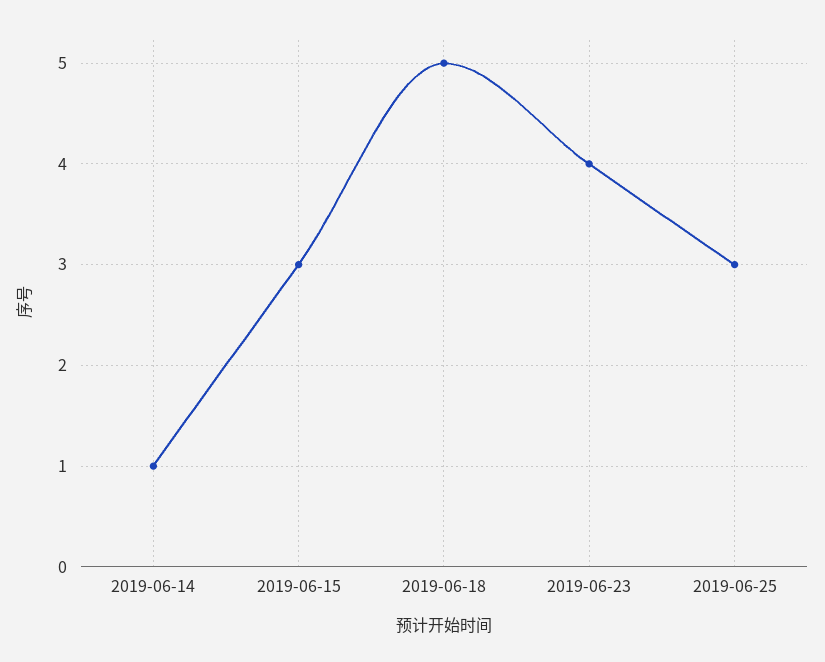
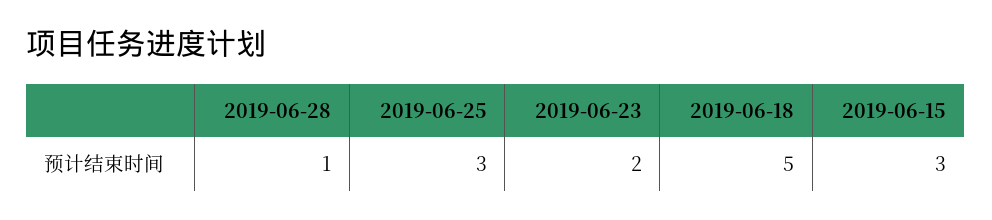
2019-06-14: 1 -> none
2019-06-23: 4 -> 2
2019-06-28: none -> 1

